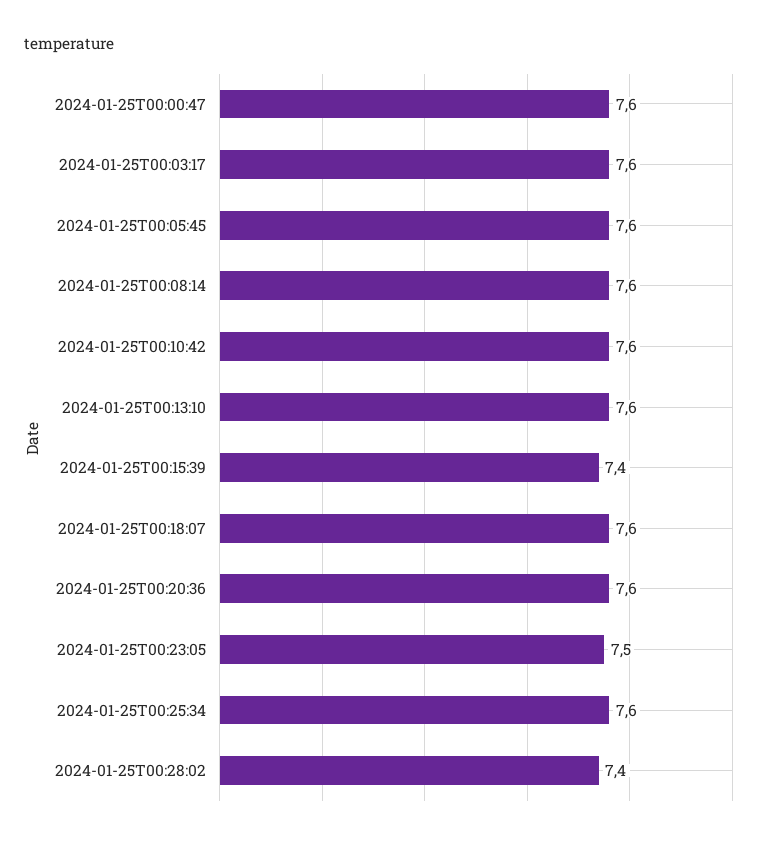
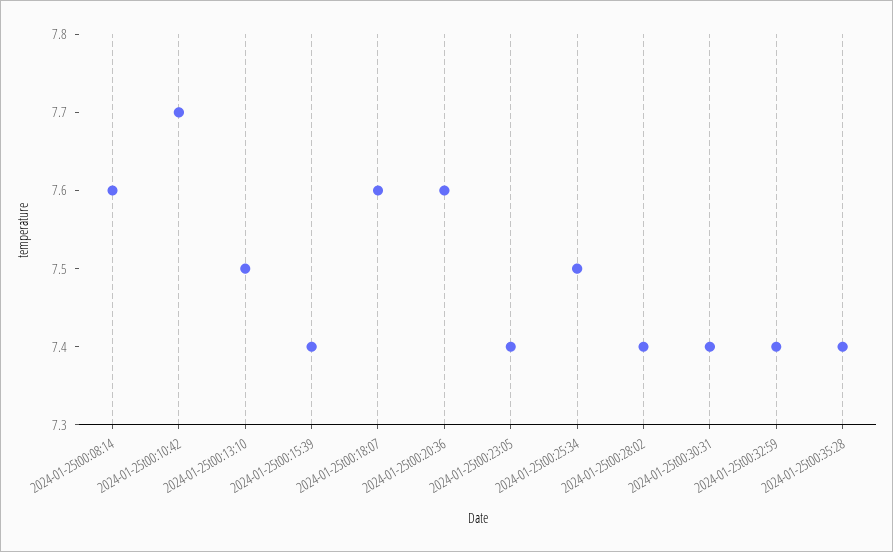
2024-01-25T00:00:47: 7.6 -> none
2024-01-25T00:03:17: 7.6 -> none
2024-01-25T00:05:45: 7.6 -> none
2024-01-25T00:10:42: 7.6 -> 7.7
2024-01-25T00:13:10: 7.6 -> 7.5
2024-01-25T00:23:05: 7.5 -> 7.4
2024-01-25T00:25:34: 7.6 -> 7.5
2024-01-25t00:30:31: none -> 7.4
2024-01-25t00:32:59: none -> 7.4
2024-01-25t00:35:28: none -> 7.4

